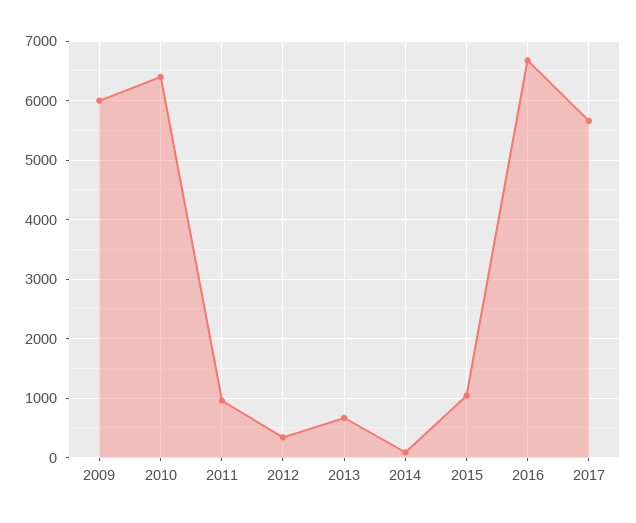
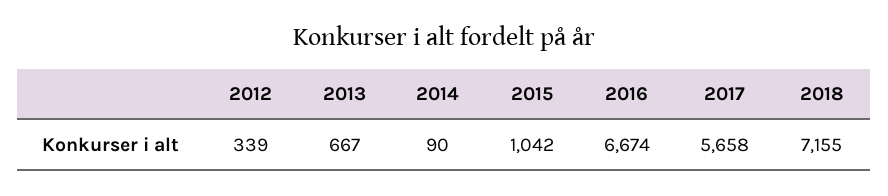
2009: 6000 -> none
2010: 6400 -> none
2011: 1000 -> none
2018: none -> 7155

